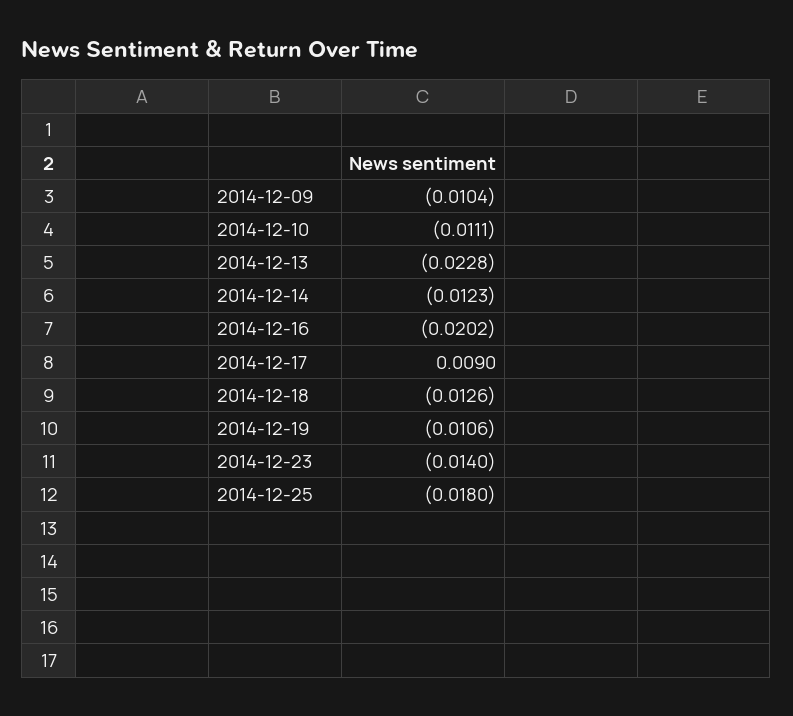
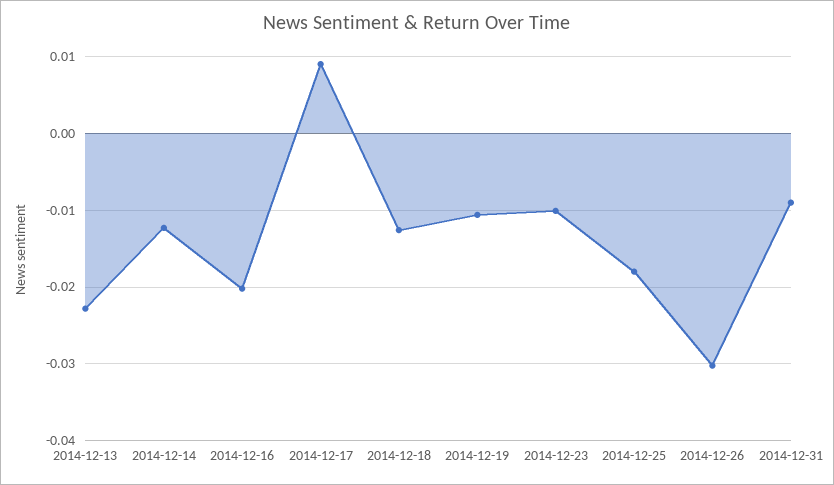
2014-12-09: -0.0104 -> none
2014-12-10: -0.0111 -> none
2014-12-23: -0.014 -> -0.01
2014-12-26: none -> -0.03
2014-12-31: none -> -0.009

